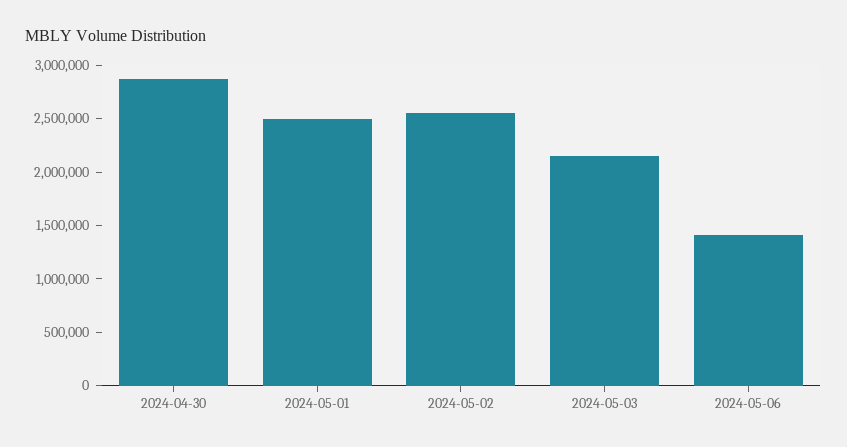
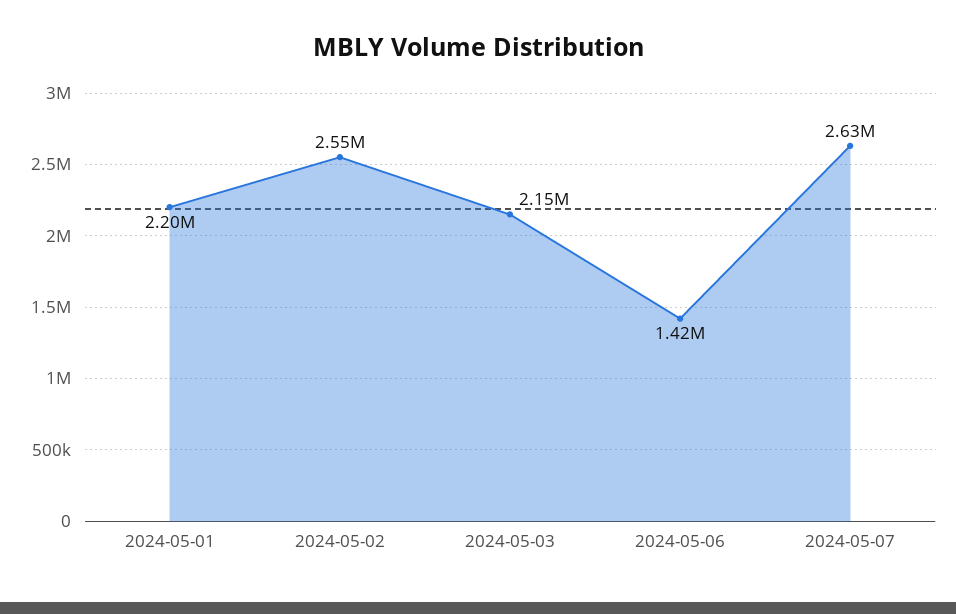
2024-04-30: 2900000 -> none
2024-05-01: 2500000 -> 2200000
2024-05-07: none -> 2630000

